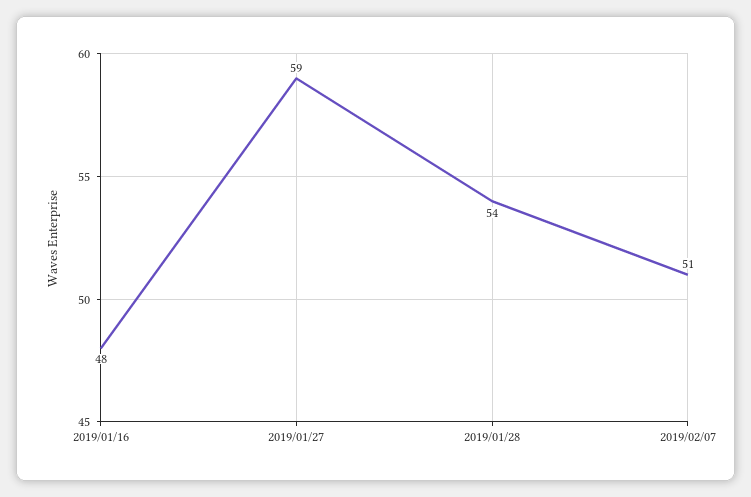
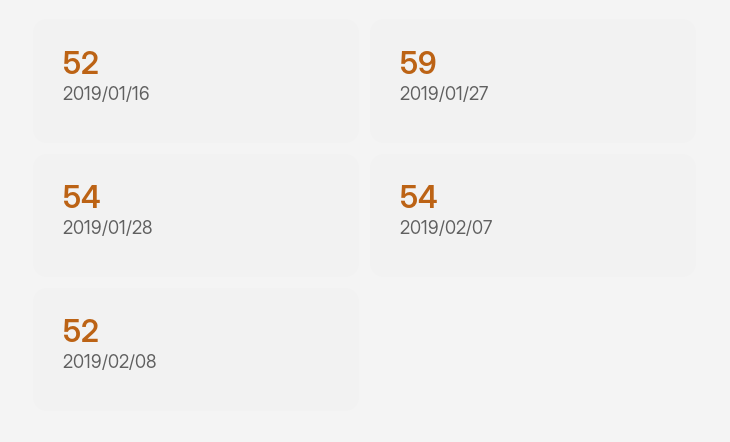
2019/01/16: 48 -> 52
2019/02/07: 51 -> 54
2019/02/08: none -> 52

